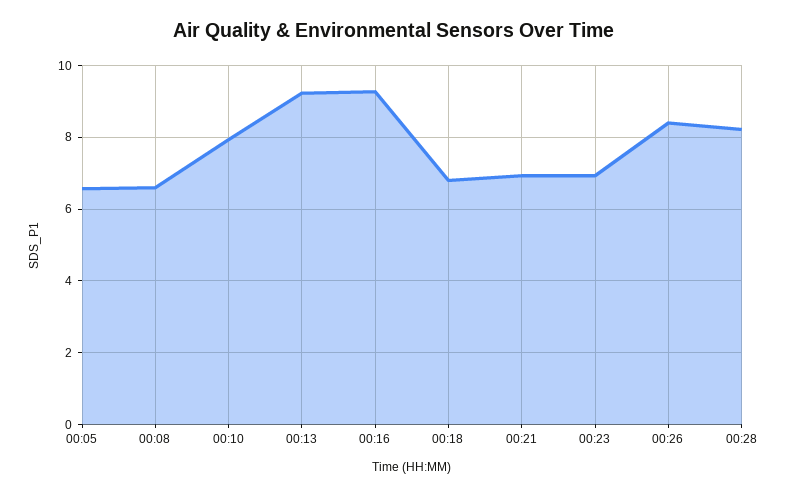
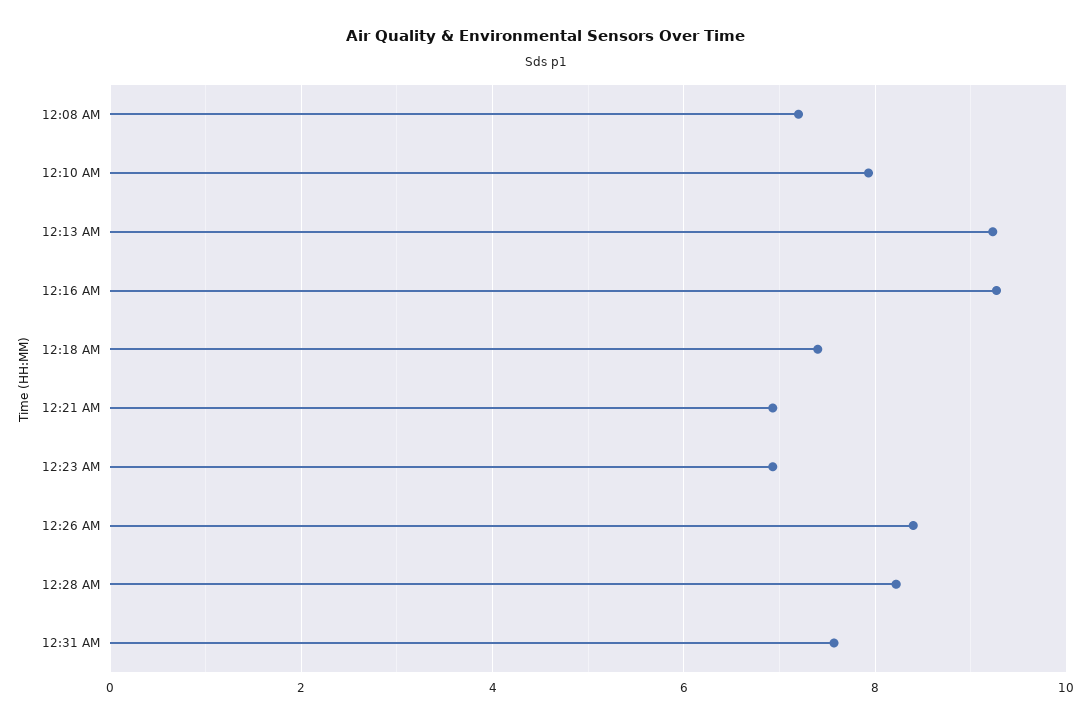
00:05: 6.6 -> none
00:08: 6.6 -> 7.2
00:18: 6.8 -> 7.4
12:31 AM: none -> 7.6

